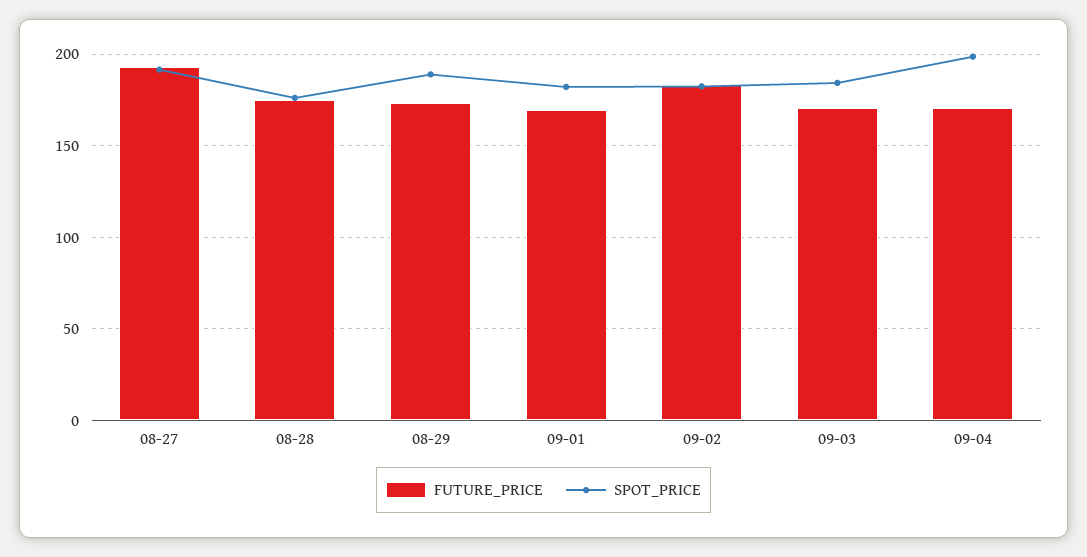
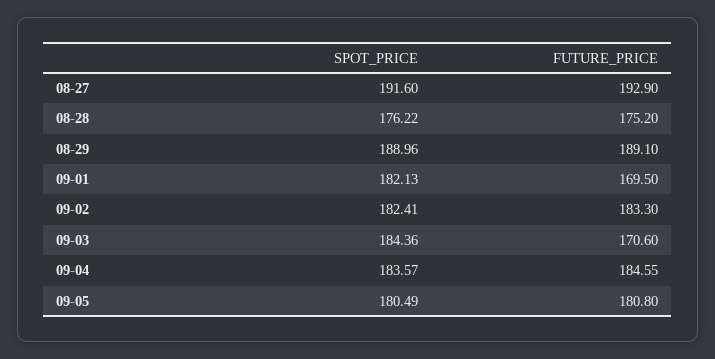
FUTURE_PRICE, 08-29: 175 -> 189.1
FUTURE_PRICE, 09-04: 170 -> 184.55
SPOT_PRICE, 09-04: 200 -> 183.57
SPOT_PRICE, 09-05: none -> 180.49
FUTURE_PRICE, 09-05: none -> 180.8

